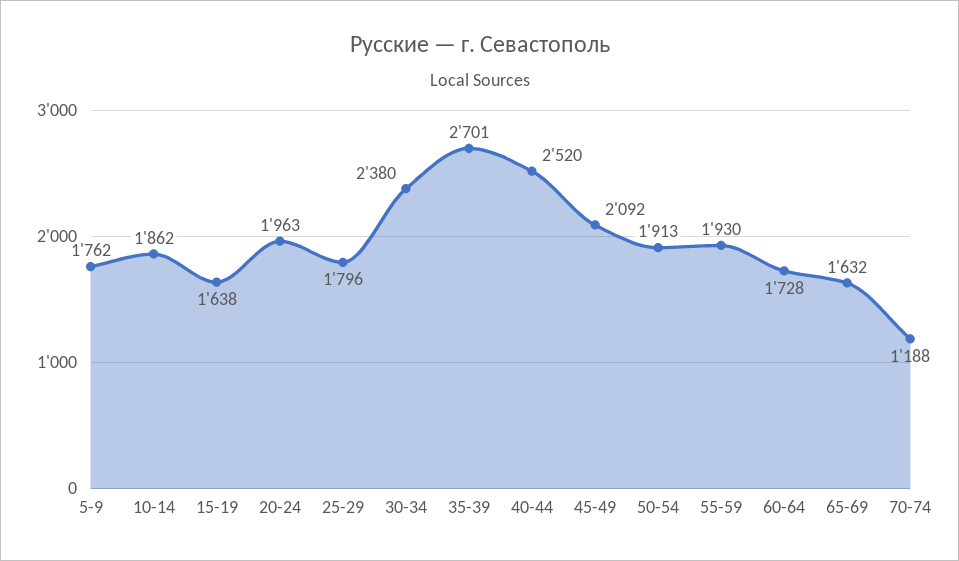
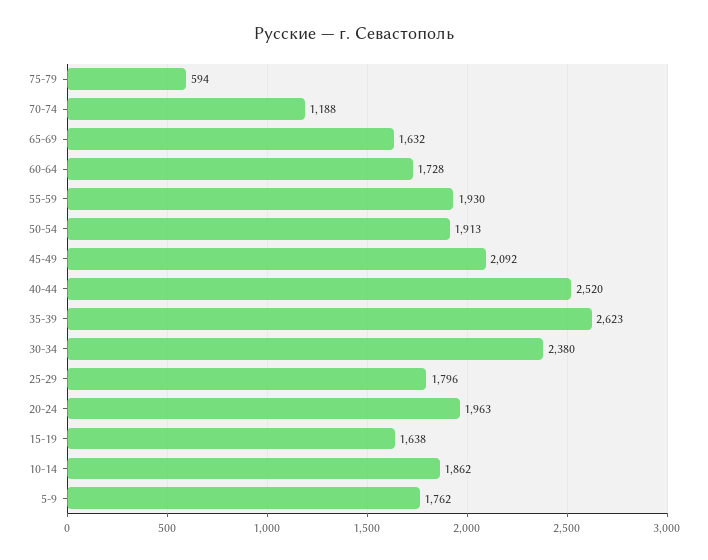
35-39: 2701 -> 2623
75-79: none -> 594

